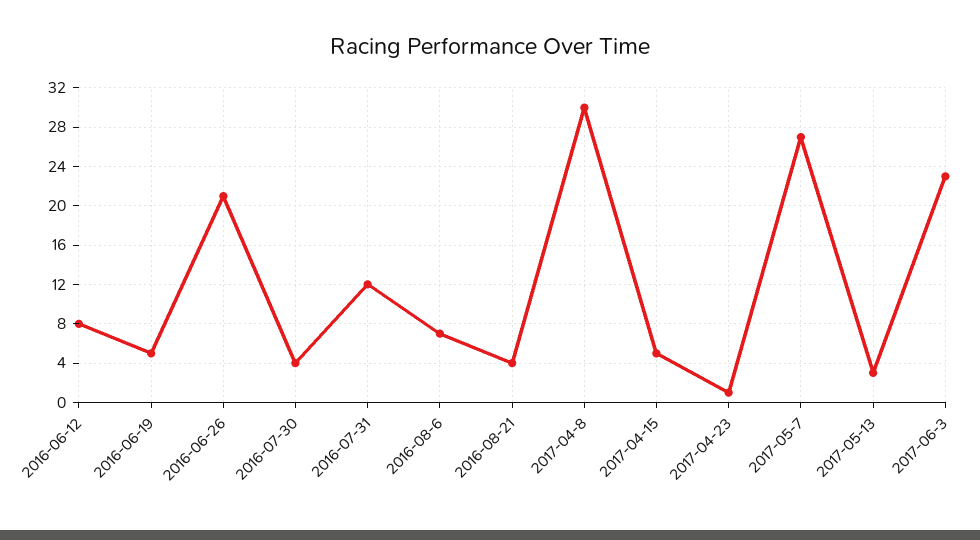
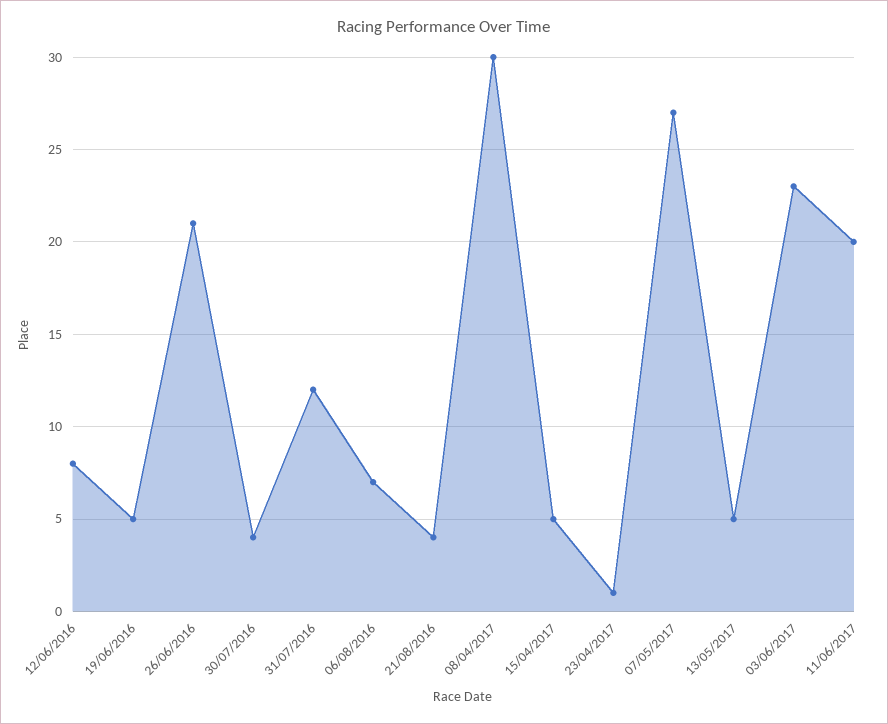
2017-05-13: 3 -> 5
11/06/2017: none -> 20

